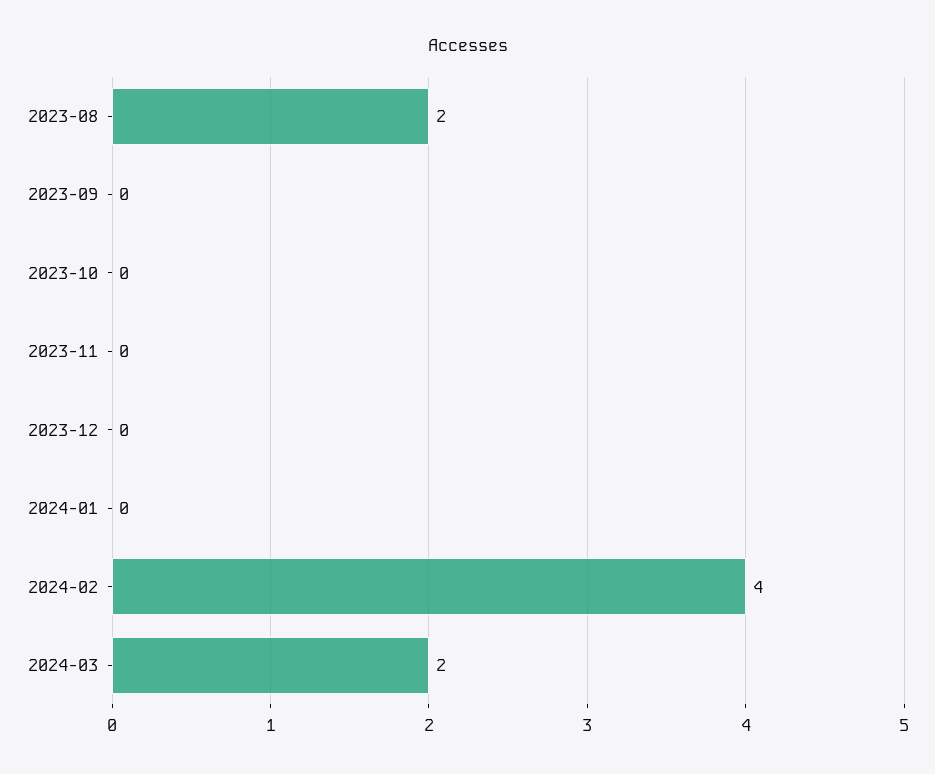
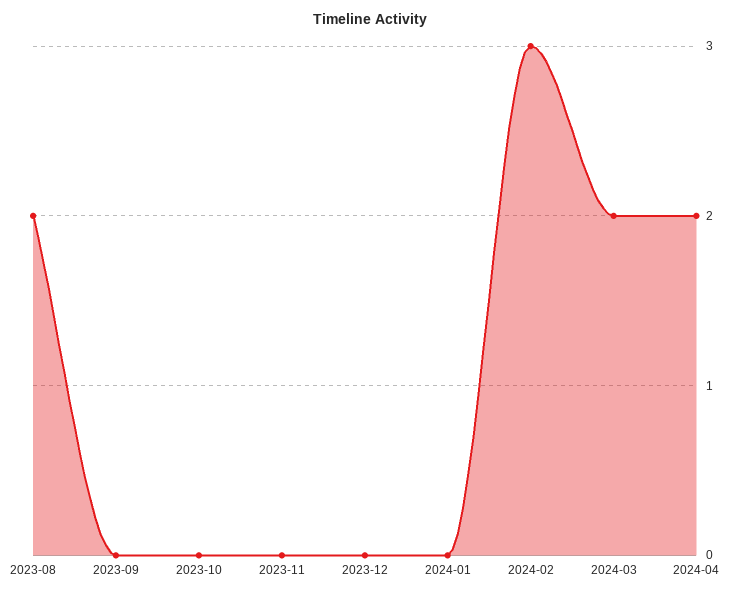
2024-02: 4 -> 3
2024-04: none -> 2

